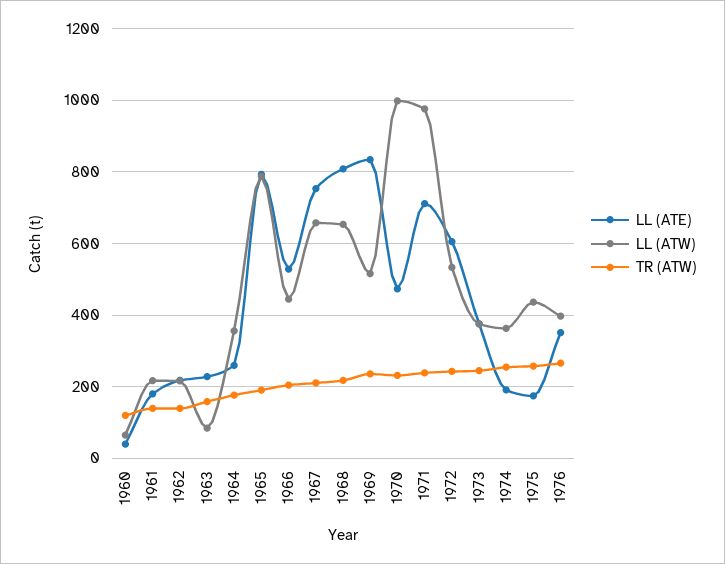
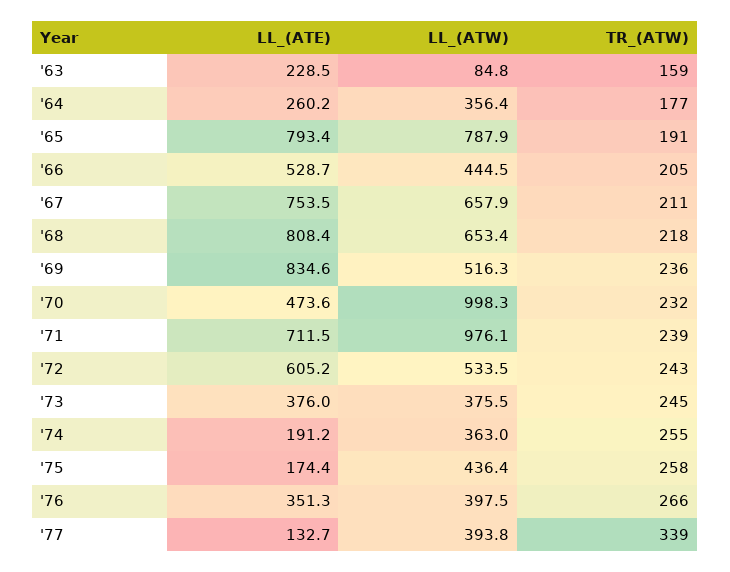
LL (ATE), 1960: 40 -> none
LL (ATW), 1960: 60 -> none
TR (ATW), 1960: 120 -> none
LL (ATE), 1961: 180 -> none
LL (ATW), 1961: 220 -> none
TR (ATW), 1961: 140 -> none
LL (ATE), 1962: 220 -> none
LL (ATW), 1962: 220 -> none
TR (ATW), 1962: 140 -> none
LL (ATE), '77: none -> 132.7
LL (ATW), '77: none -> 393.8
TR (ATW), '77: none -> 339

